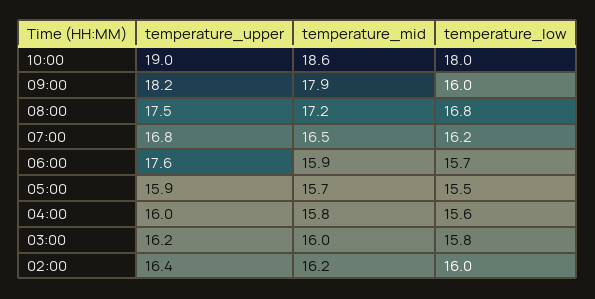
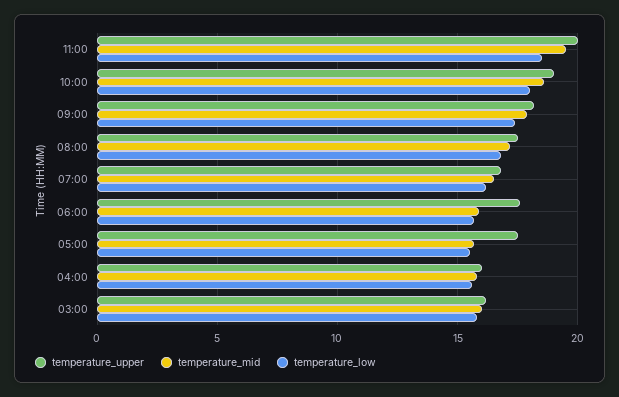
temperature_low, 09:00: 16 -> 17.5
temperature_upper, 05:00: 15.9 -> 17.5
temperature_upper, 02:00: 16.4 -> none
temperature_mid, 02:00: 16.2 -> none
temperature_low, 02:00: 16 -> none
temperature_upper, 11:00: none -> 20
temperature_mid, 11:00: none -> 19.5
temperature_low, 11:00: none -> 18.5

